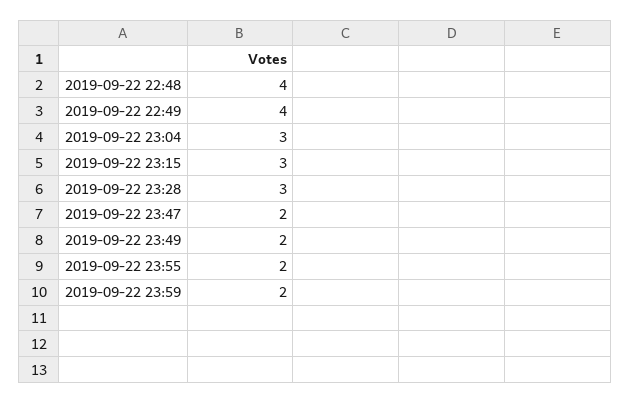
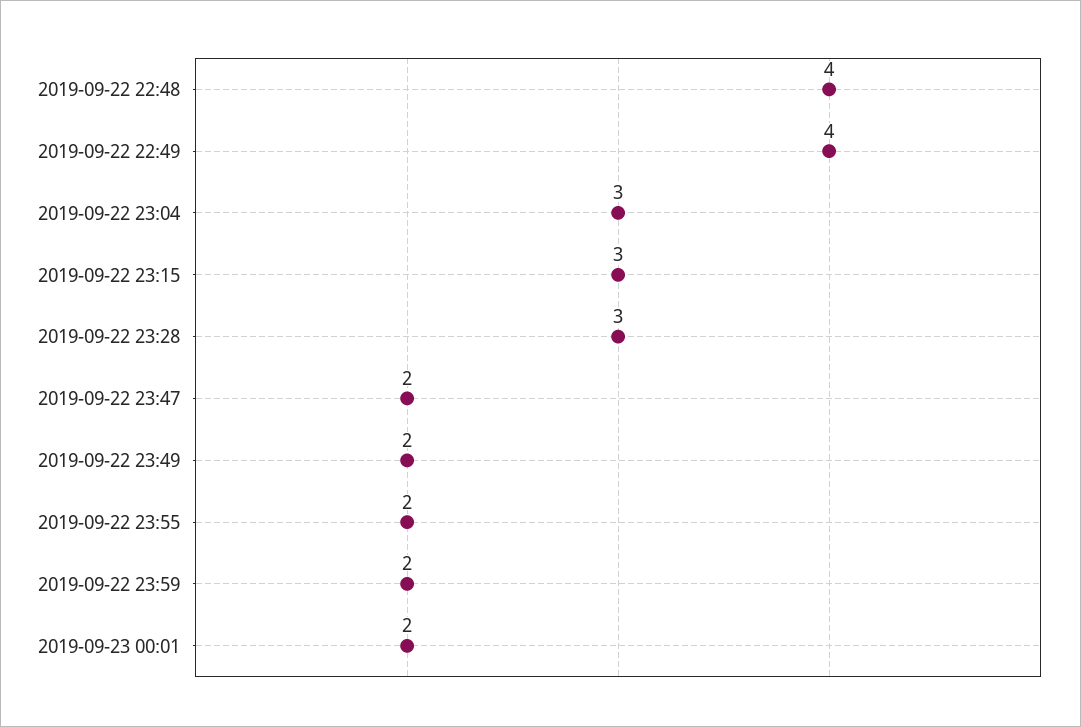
2019-09-23 00:01: none -> 2

